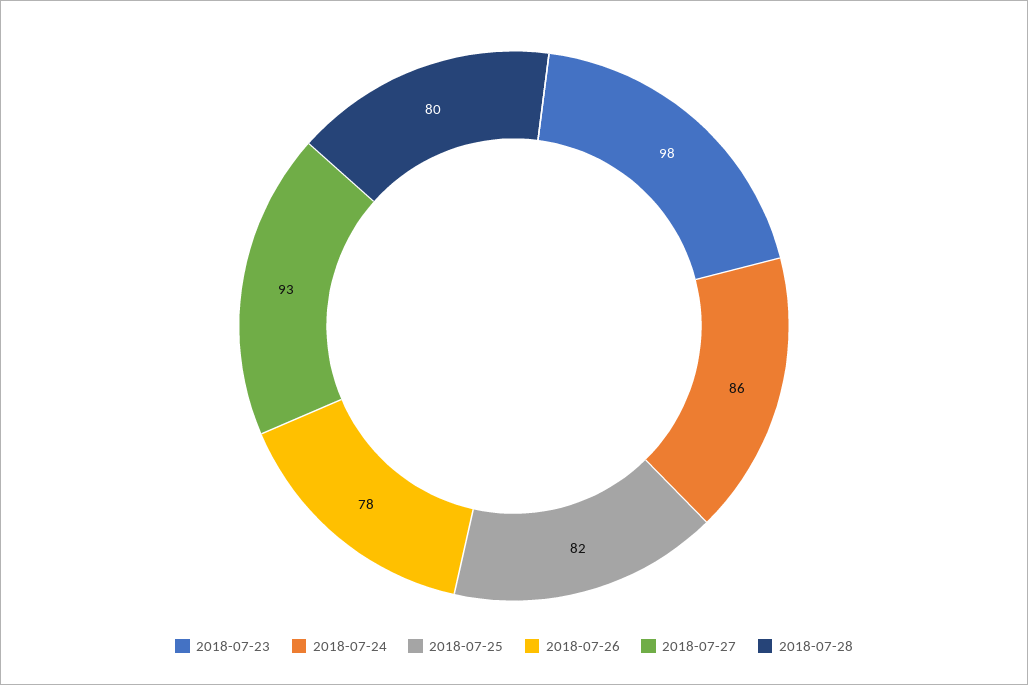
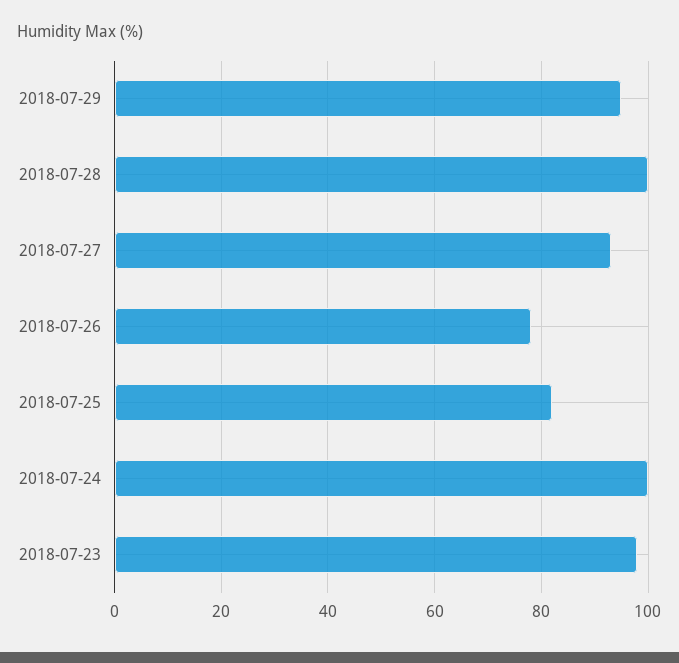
2018-07-24: 86 -> 100
2018-07-28: 80 -> 100
2018-07-29: none -> 95

